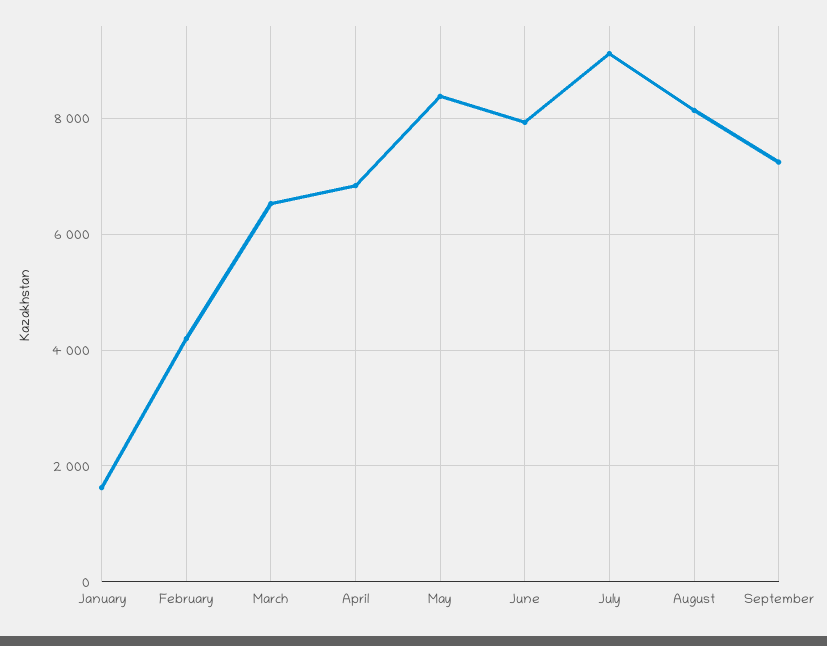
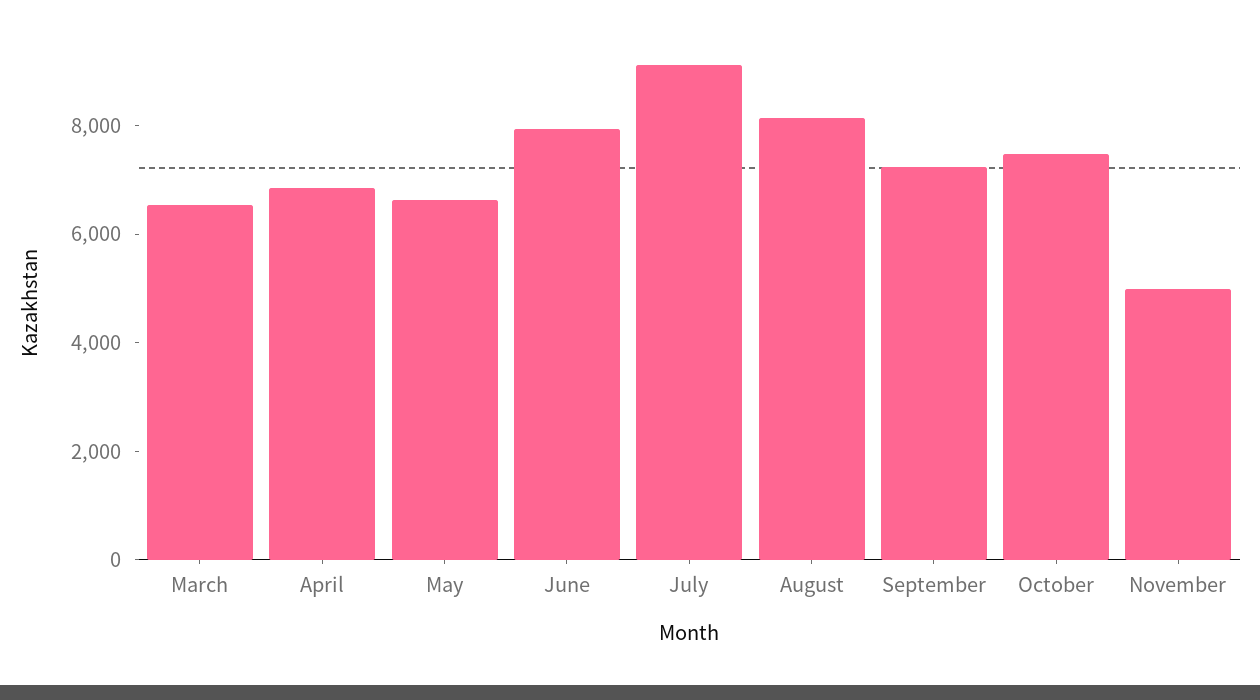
January: 1600 -> none
February: 4200 -> none
May: 8400 -> 6500
October: none -> 7500
November: none -> 5000

